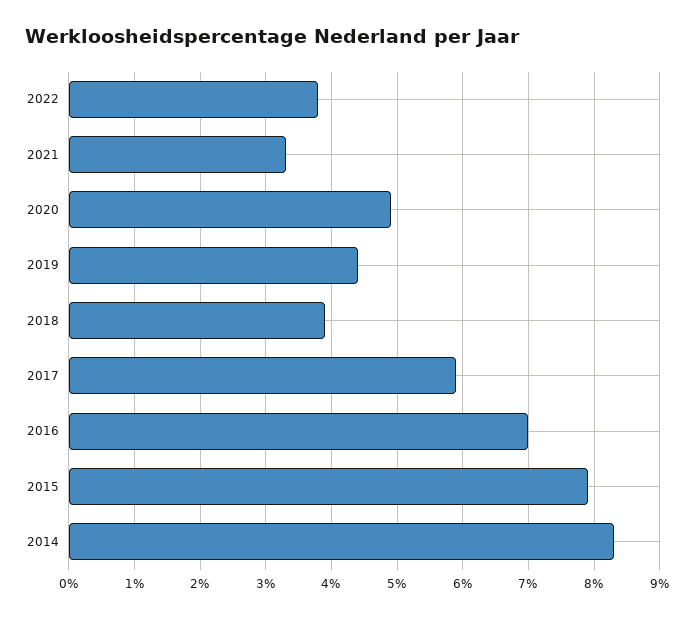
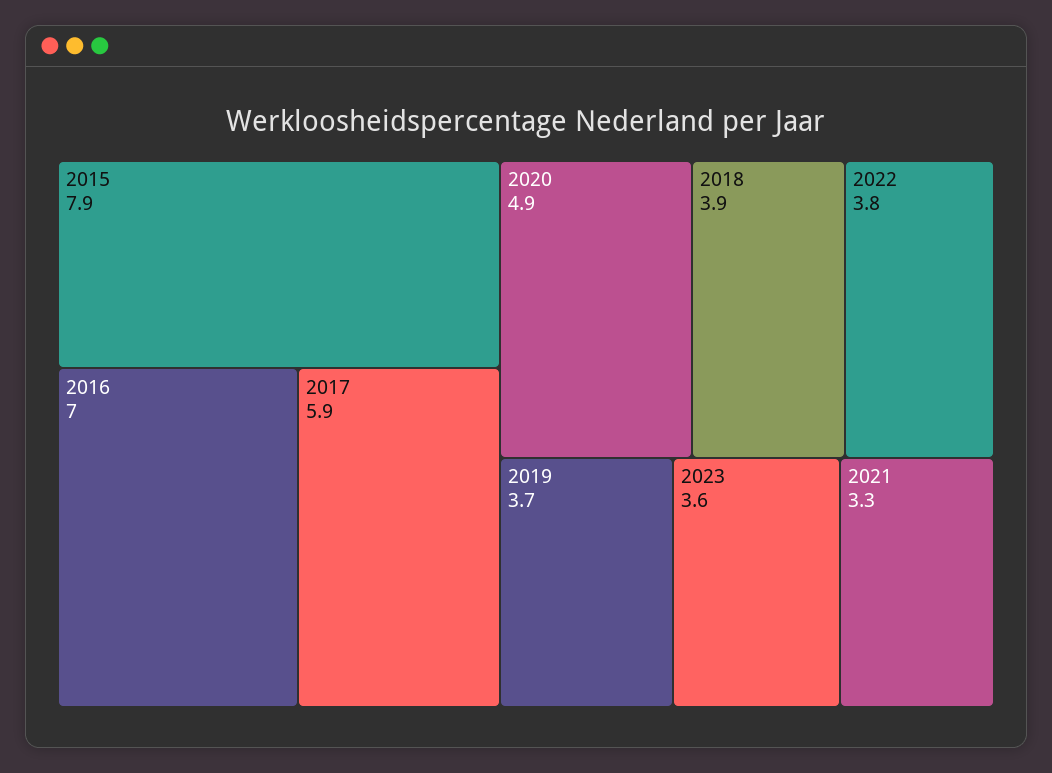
2019: 4.4 -> 3.7
2014: 8.3 -> none
2023: none -> 3.6

